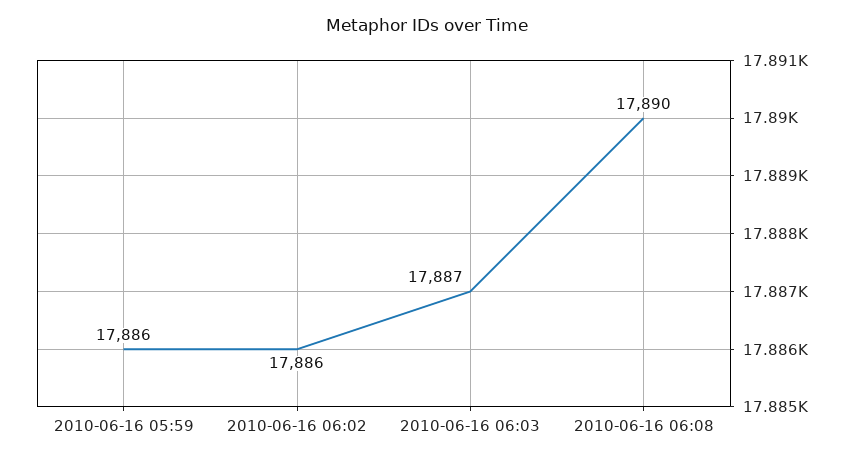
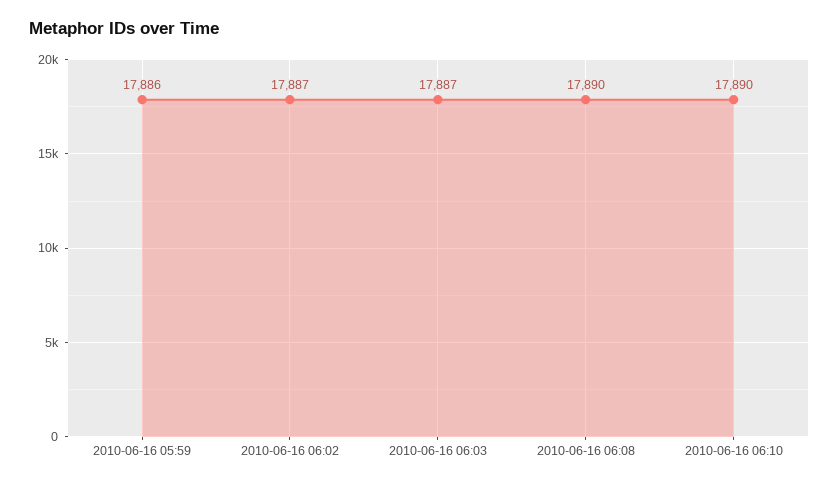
2010-06-16 06:02: 17886 -> 17887
2010-06-16 06:10: none -> 17890

